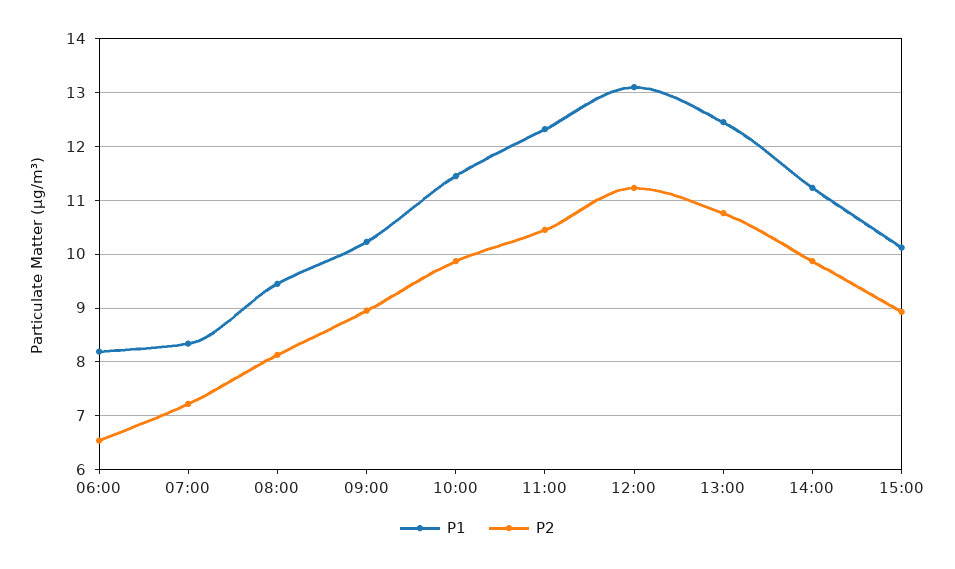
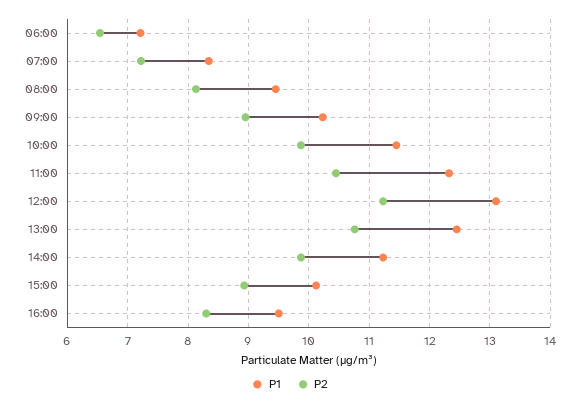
P1, 06:00: 8.2 -> 7.2
P1, 16:00: none -> 9.5
P2, 16:00: none -> 8.3

